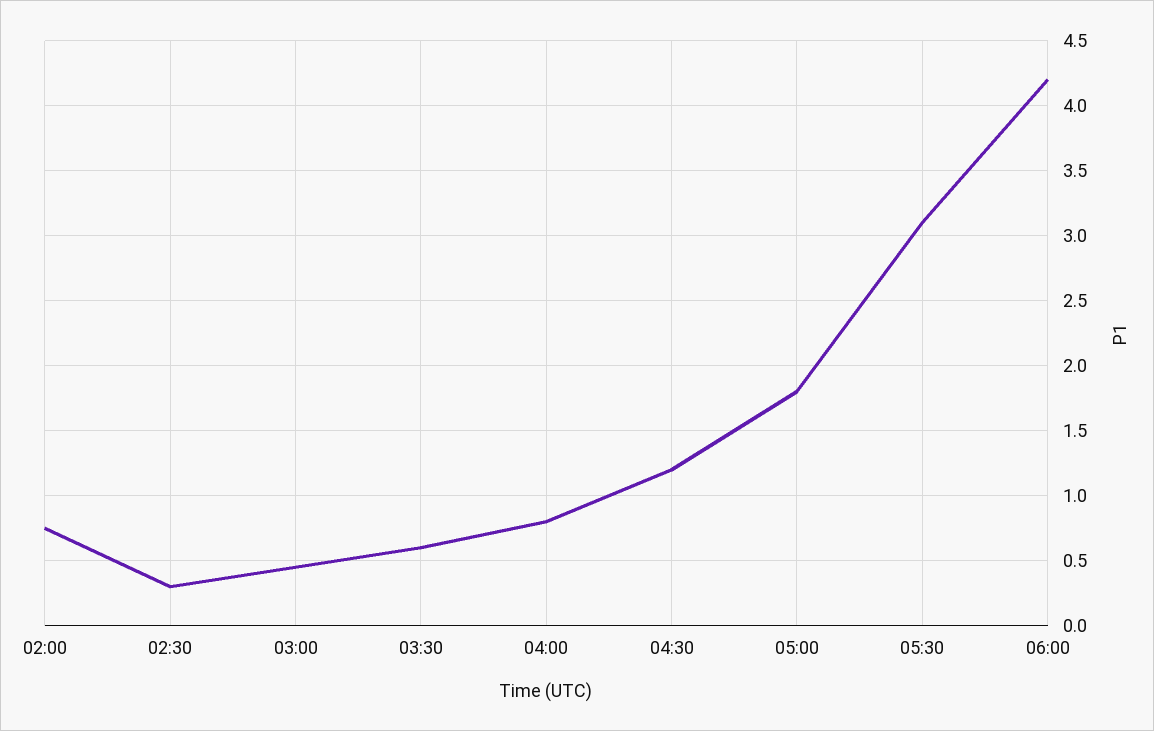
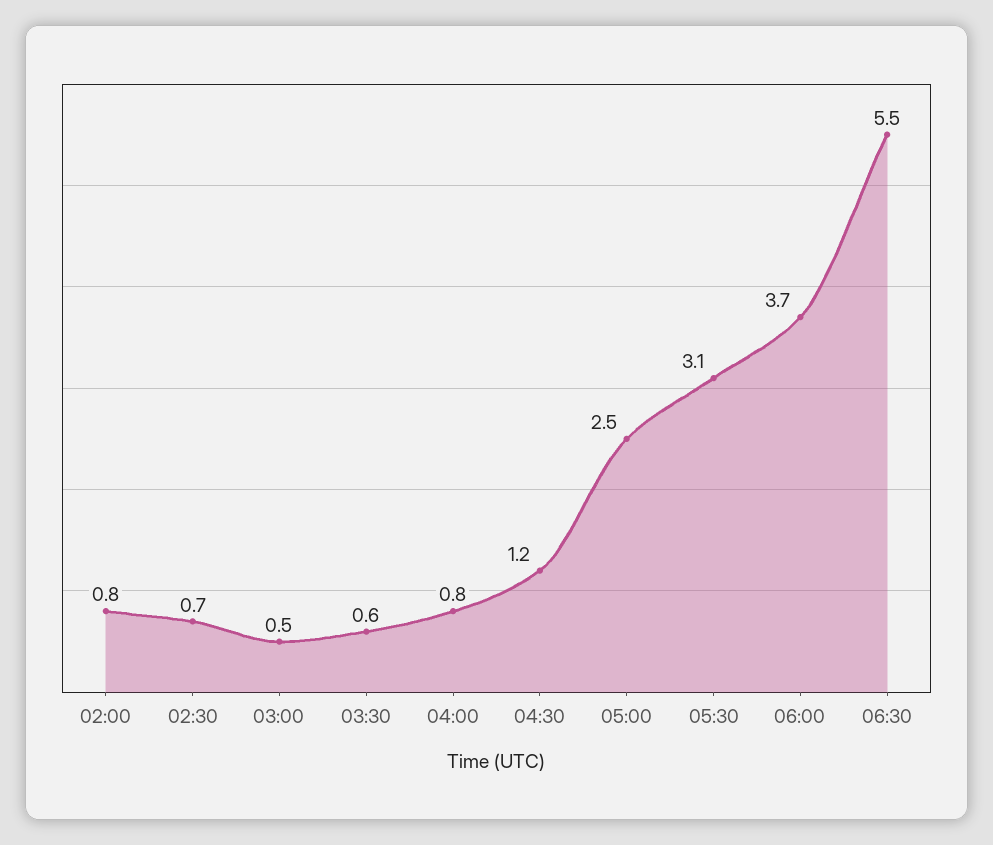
02:30: 0.3 -> 0.7
05:00: 1.8 -> 2.5
06:00: 4.2 -> 3.7
06:30: none -> 5.5

